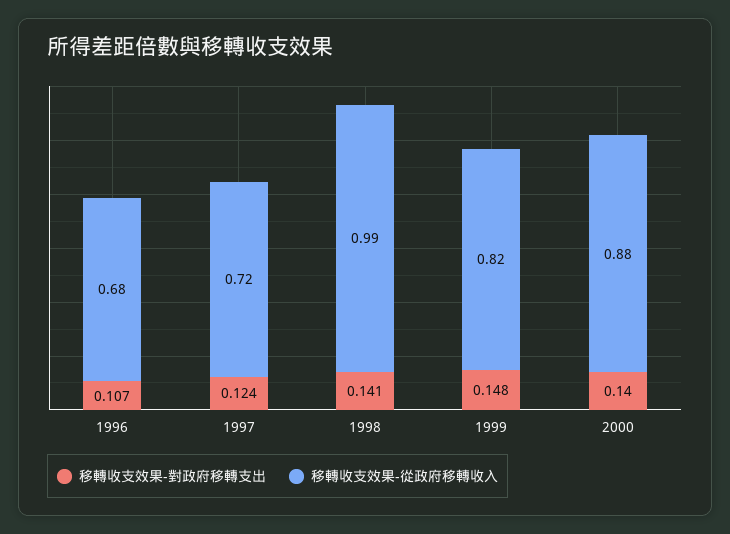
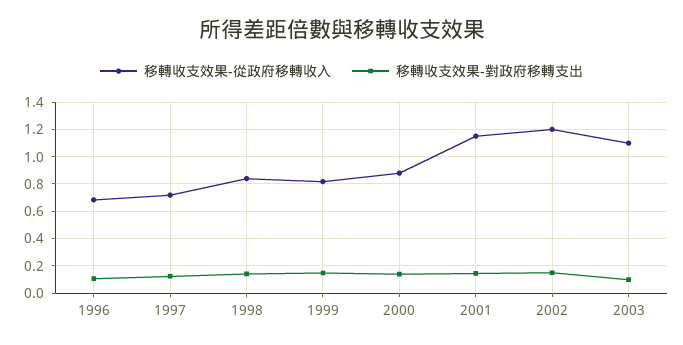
移轉收支效果-從政府移轉收入, 1998: 0.99 -> 0.85
移轉收支效果-從政府移轉收入, 2001: none -> 1.15
移轉收支效果-對政府移轉支出, 2001: none -> 0.15
移轉收支效果-從政府移轉收入, 2002: none -> 1.2
移轉收支效果-對政府移轉支出, 2002: none -> 0.15
移轉收支效果-從政府移轉收入, 2003: none -> 1.1
移轉收支效果-對政府移轉支出, 2003: none -> 0.1

